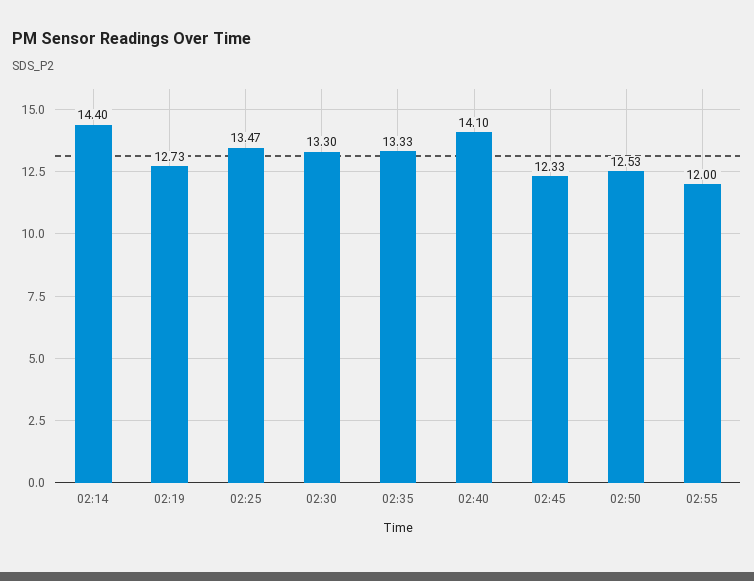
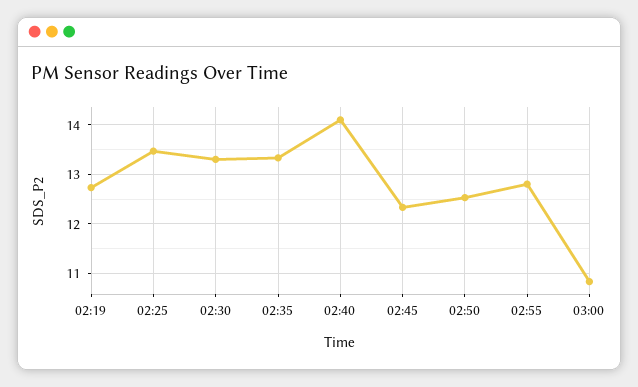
02:14: 14.4 -> none
02:55: 12 -> 12.8
03:00: none -> 10.8

